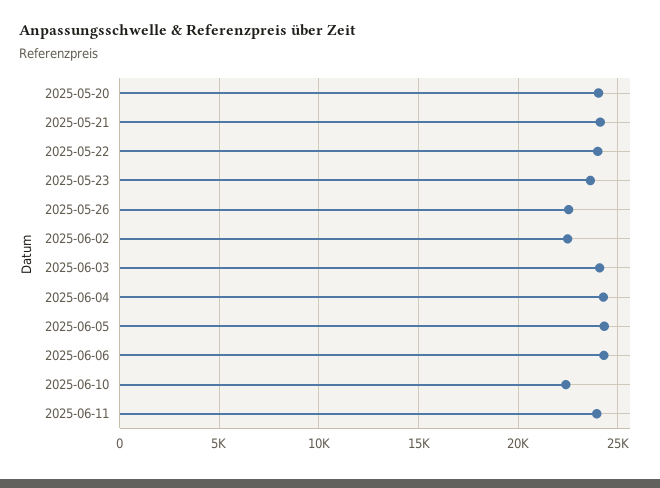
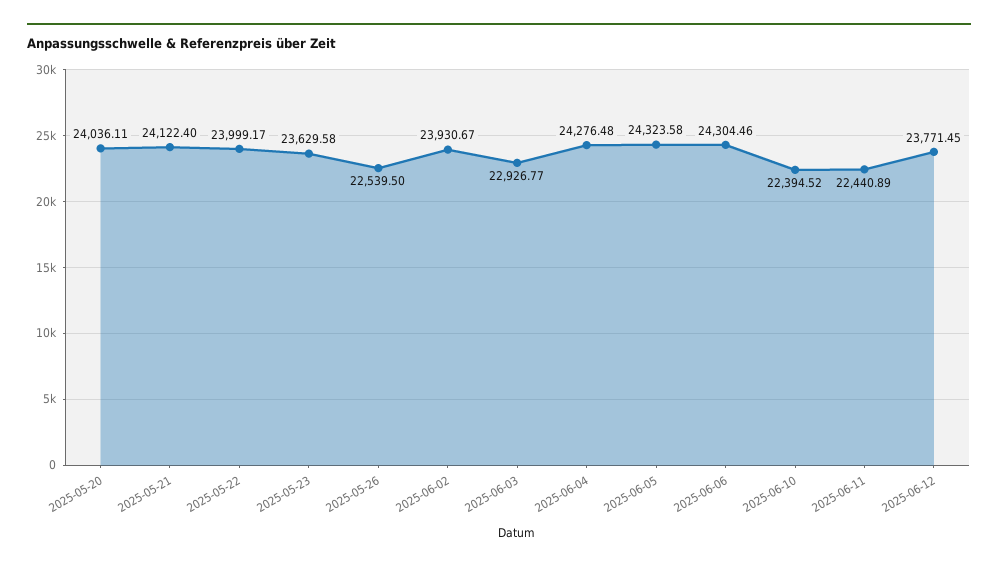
2025-06-02: 22500 -> 23930.67
2025-06-03: 24000 -> 22926.77
2025-06-11: 24000 -> 22440.89
2025-06-12: none -> 23771.45

